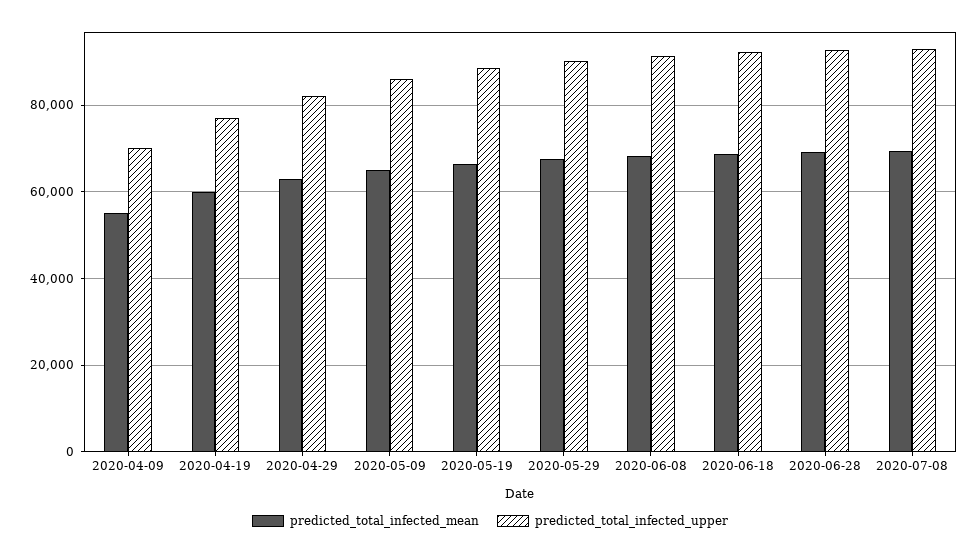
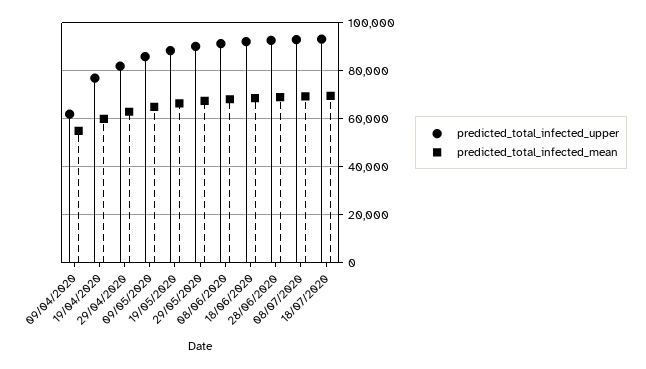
predicted_total_infected_upper, 2020-04-09: 70000 -> 62500
predicted_total_infected_upper, 18/07/2020: none -> 92500
predicted_total_infected_mean, 18/07/2020: none -> 70000

